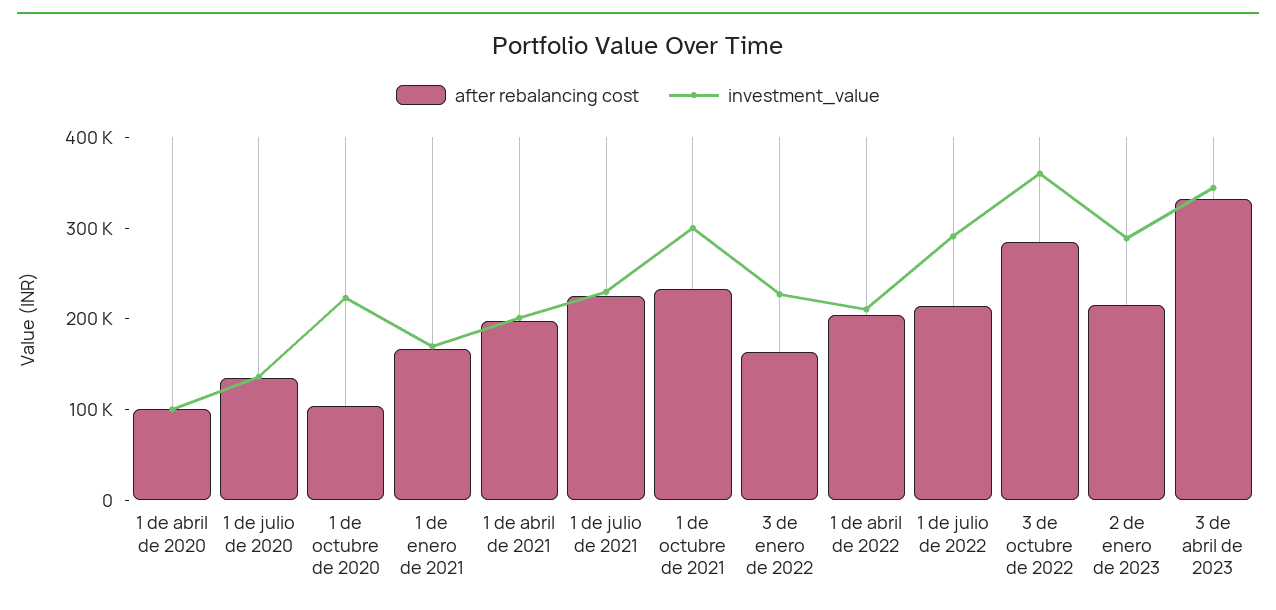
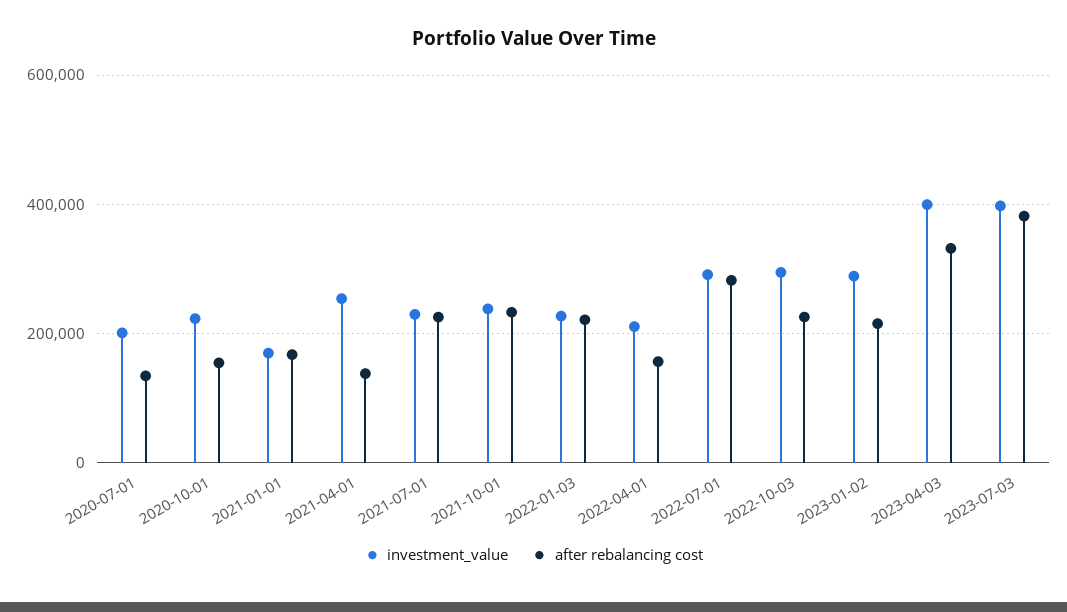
after rebalancing cost, 1 de abril de 2020: 100000 -> none
investment_value, 1 de abril de 2020: 100000 -> none
investment_value, 1 de julio de 2020: 140000 -> 200000
after rebalancing cost, 1 de octubre de 2020: 100000 -> 160000
after rebalancing cost, 1 de abril de 2021: 200000 -> 140000
investment_value, 1 de abril de 2021: 200000 -> 260000
investment_value, 1 de octubre de 2021: 300000 -> 240000
after rebalancing cost, 3 de enero de 2022: 160000 -> 220000
after rebalancing cost, 1 de abril de 2022: 200000 -> 160000
after rebalancing cost, 1 de julio de 2022: 220000 -> 280000
after rebalancing cost, 3 de octubre de 2022: 280000 -> 220000
investment_value, 3 de octubre de 2022: 360000 -> 300000
investment_value, 3 de abril de 2023: 340000 -> 400000
investment_value, 2023-07-03: none -> 400000
after rebalancing cost, 2023-07-03: none -> 380000

